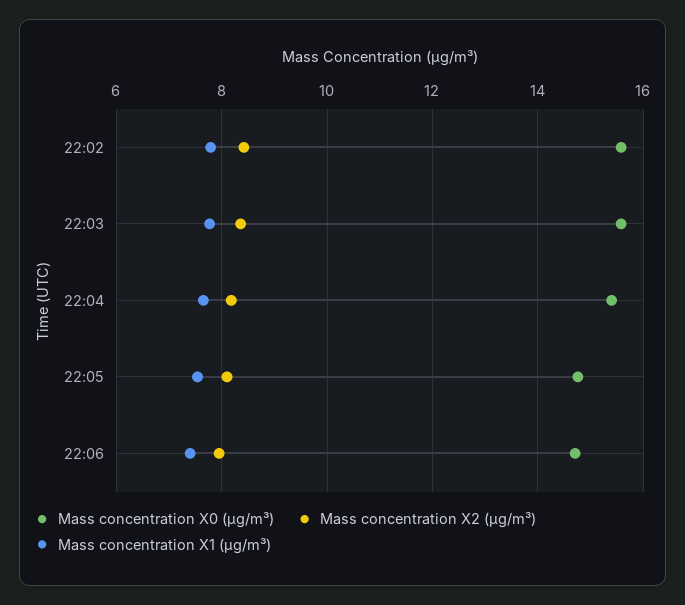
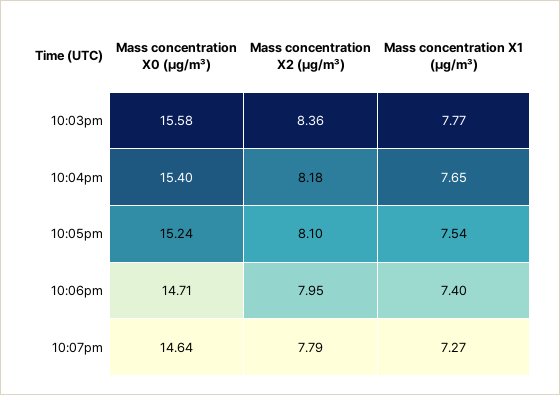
Mass concentration X0 (μg/m³), 22:02: 15.6 -> none
Mass concentration X2 (μg/m³), 22:02: 8.4 -> none
Mass concentration X1 (μg/m³), 22:02: 7.8 -> none
Mass concentration X0 (μg/m³), 22:05: 14.8 -> 15.24
Mass concentration X0 (μg/m³), 10:07pm: none -> 14.64
Mass concentration X2 (μg/m³), 10:07pm: none -> 7.79
Mass concentration X1 (μg/m³), 10:07pm: none -> 7.27

